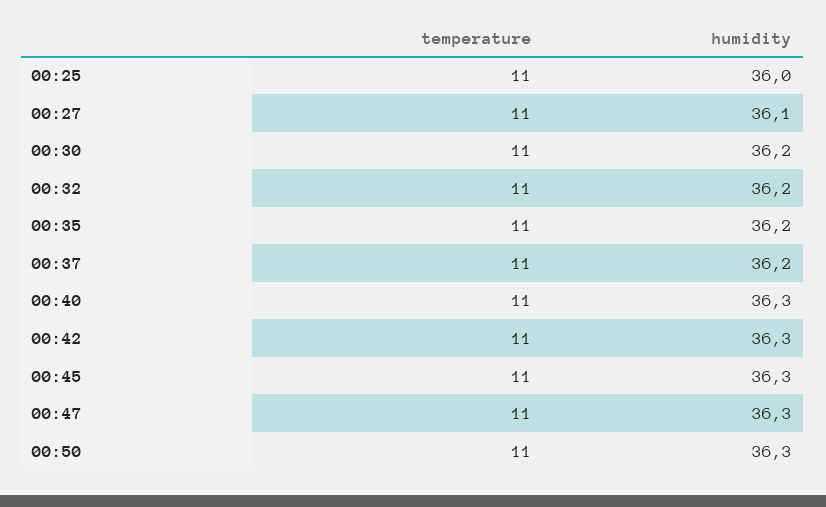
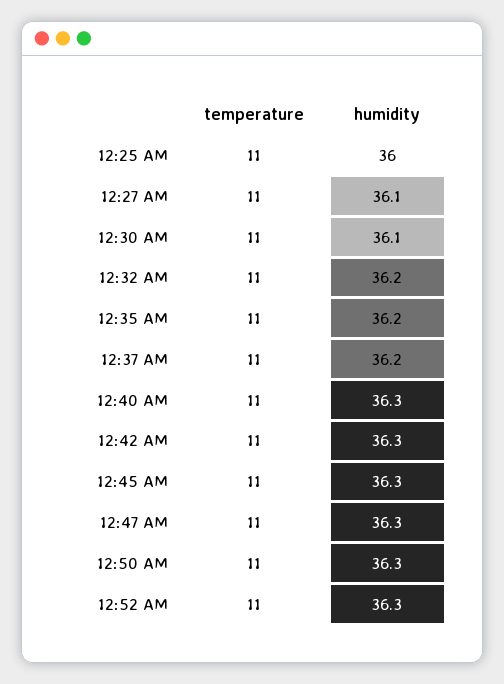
humidity, 00:30: 36.2 -> 36.1
temperature, 12:52 AM: none -> 11
humidity, 12:52 AM: none -> 36.3

